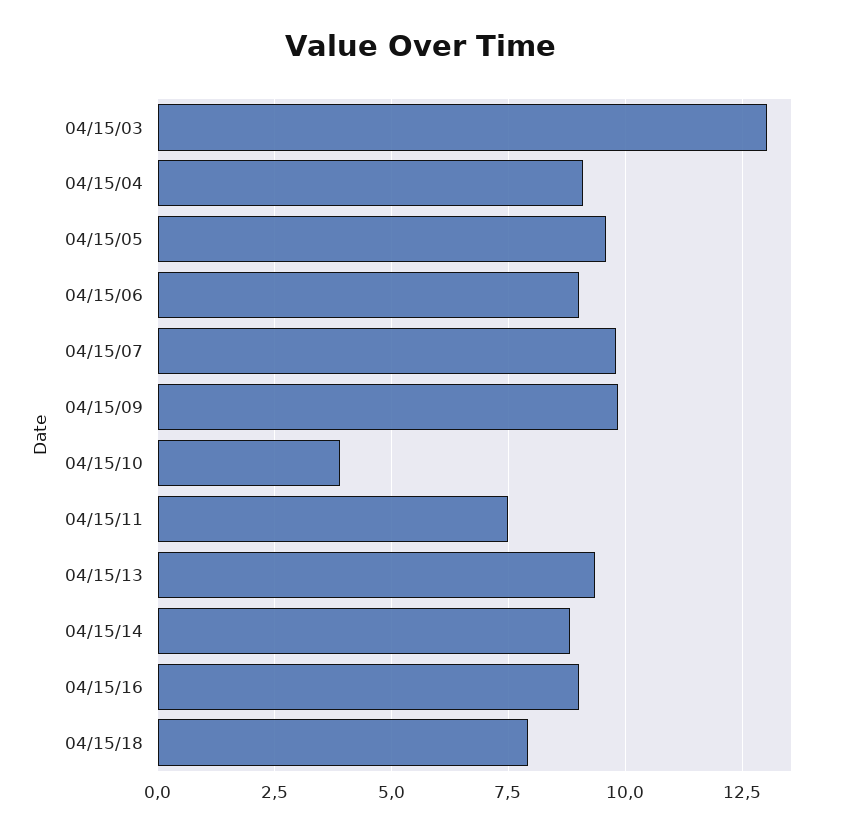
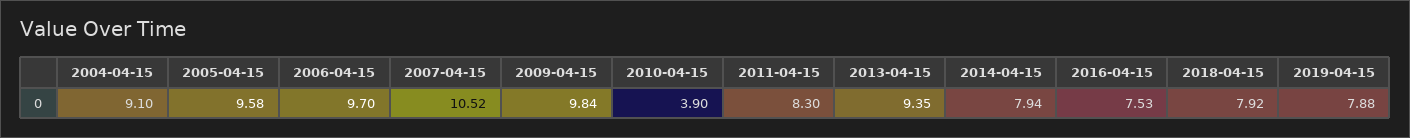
04/15/03: 13 -> none
04/15/06: 9 -> 9.7
04/15/07: 9.75 -> 10.52
04/15/11: 7.5 -> 8.3
04/15/14: 8.75 -> 7.94
04/15/16: 9 -> 7.53
2019-04-15: none -> 7.88

